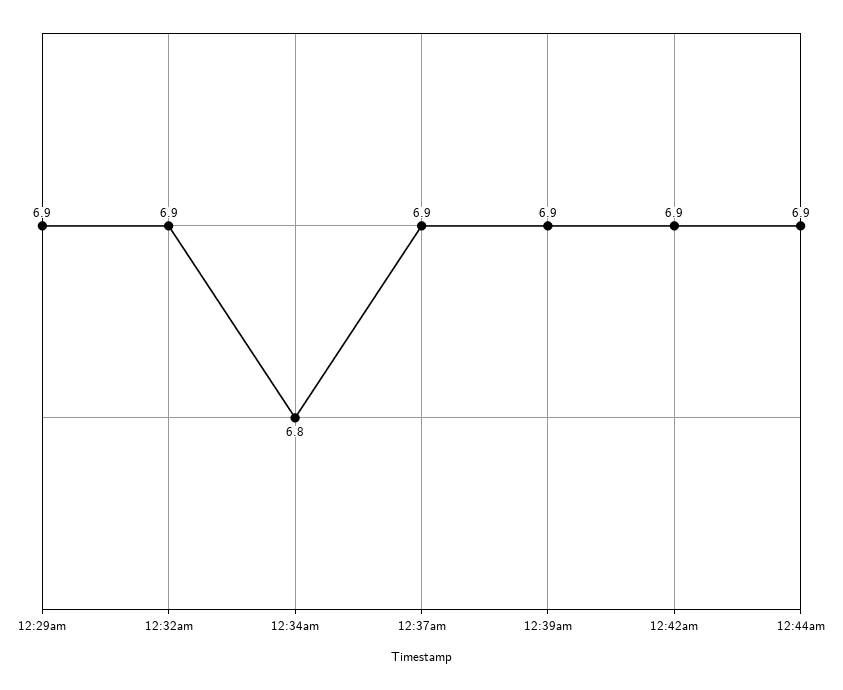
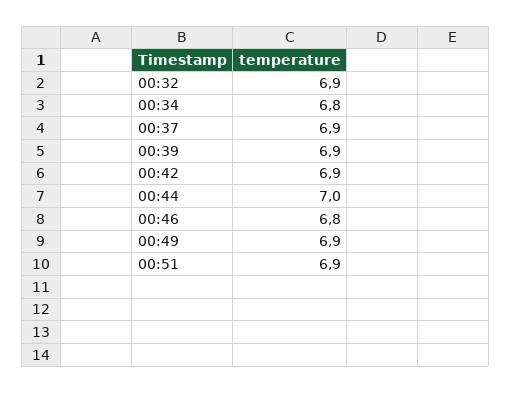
12:29am: 6.9 -> none
12:44am: 6.9 -> 7
00:46: none -> 6.8
00:49: none -> 6.9
00:51: none -> 6.9

